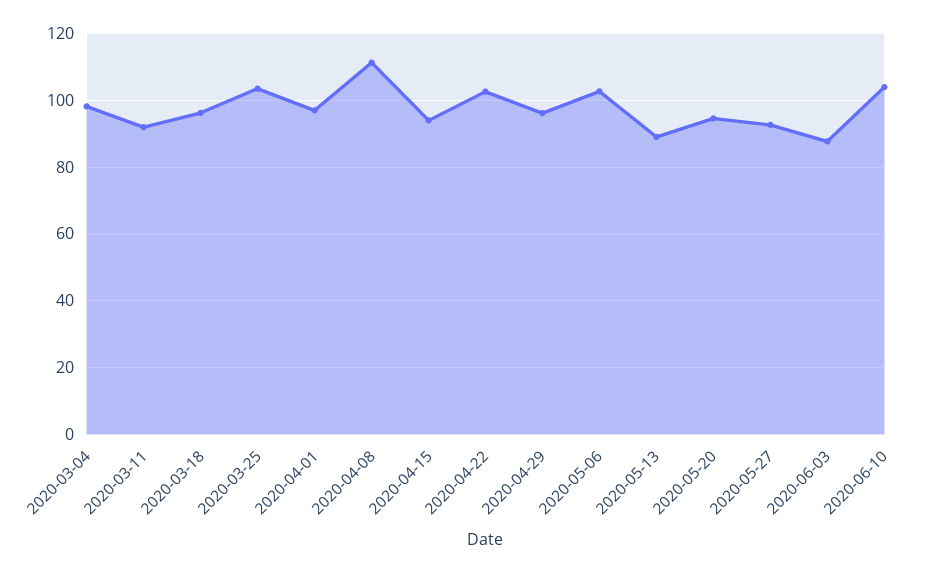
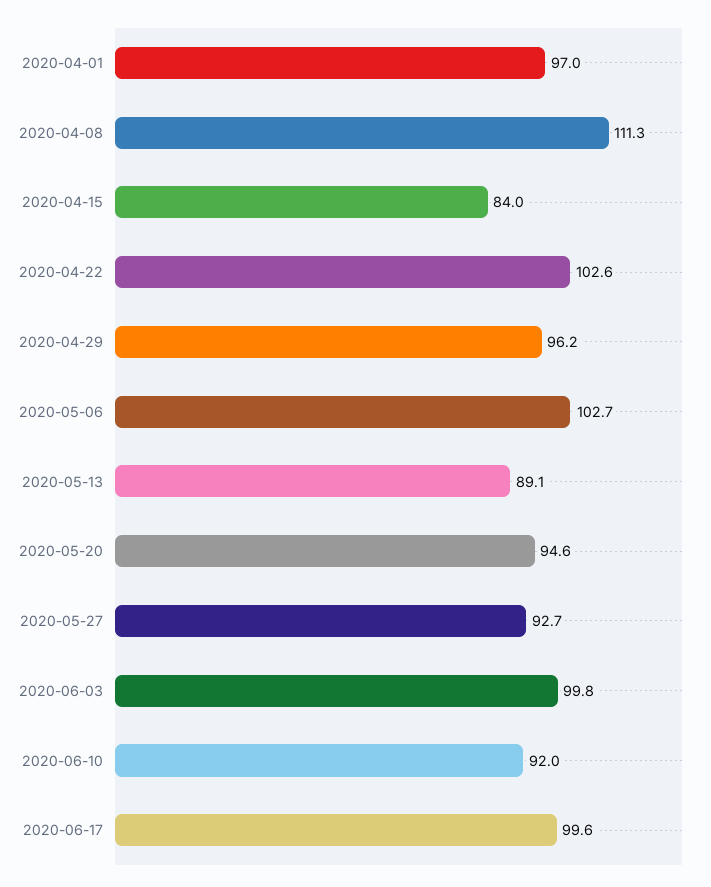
2020-03-04: 98 -> none
2020-03-11: 92 -> none
2020-03-18: 96 -> none
2020-03-25: 104 -> none
2020-04-15: 94 -> 84
2020-06-03: 88 -> 99.8
2020-06-10: 104 -> 92
2020-06-17: none -> 99.6

